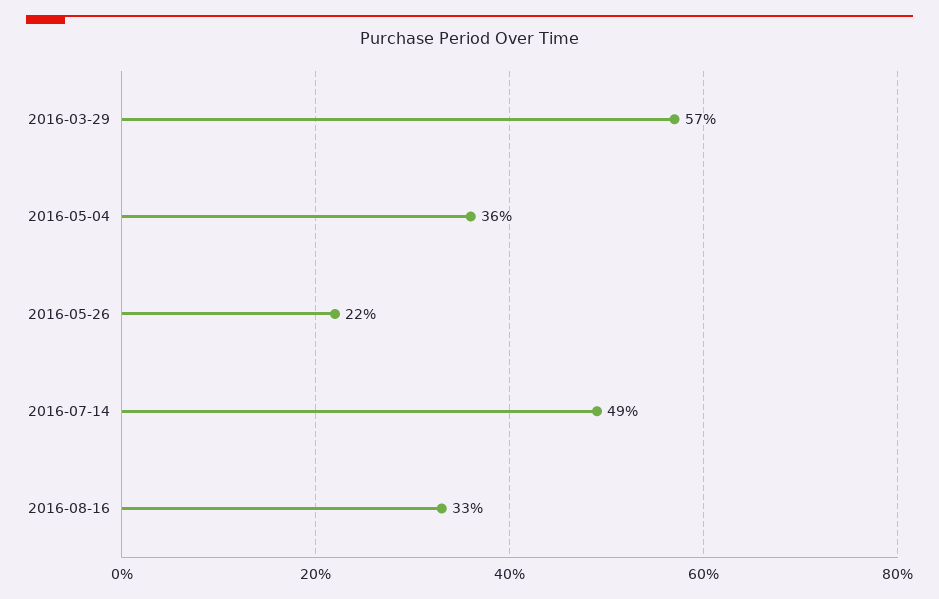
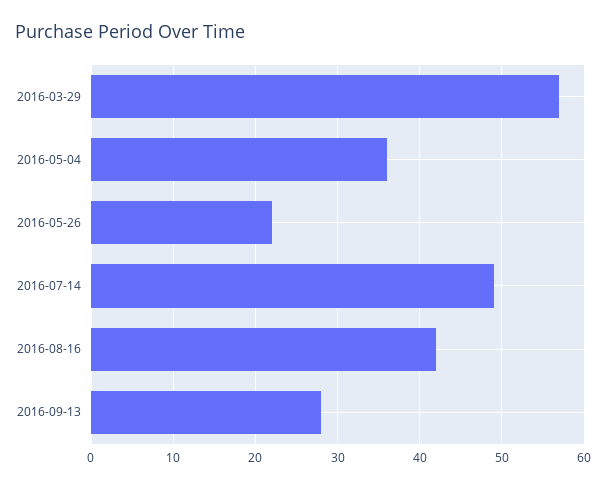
2016-08-16: 33 -> 42
2016-09-13: none -> 28

